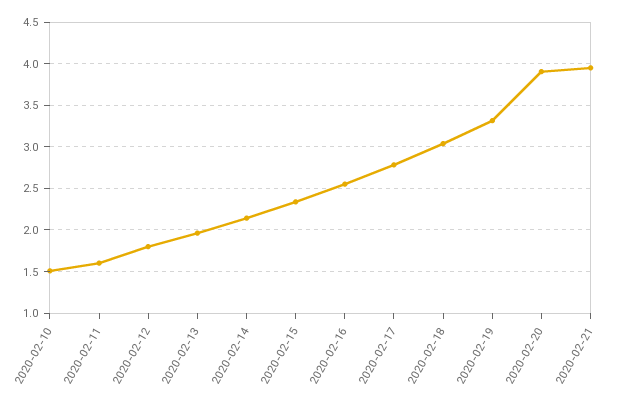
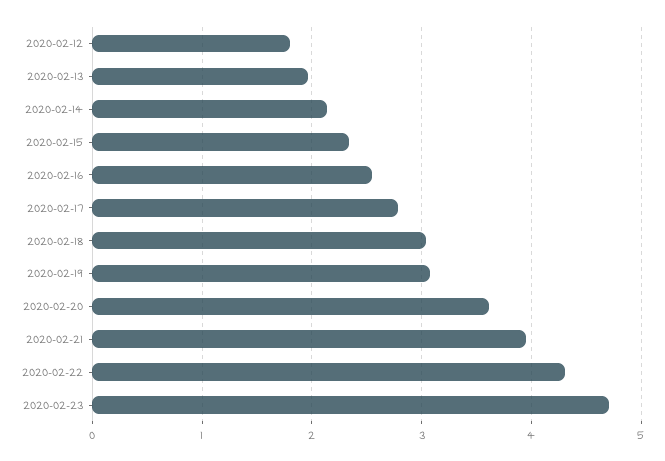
2020-02-10: 1.5 -> none
2020-02-11: 1.6 -> none
2020-02-19: 3.3 -> 3.1
2020-02-20: 3.9 -> 3.6
2020-02-22: none -> 4.3
2020-02-23: none -> 4.7

